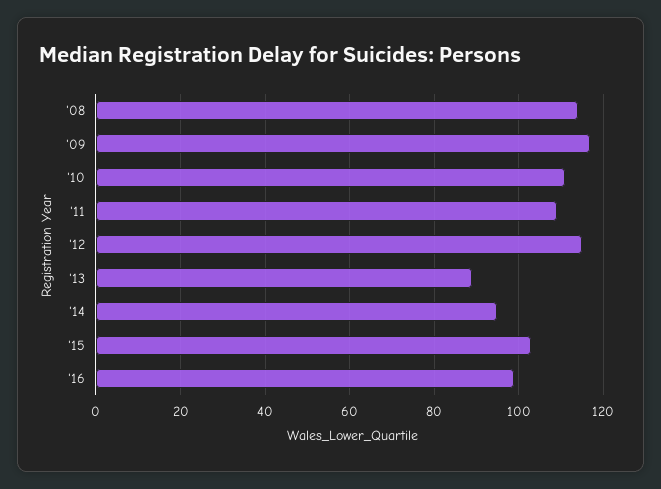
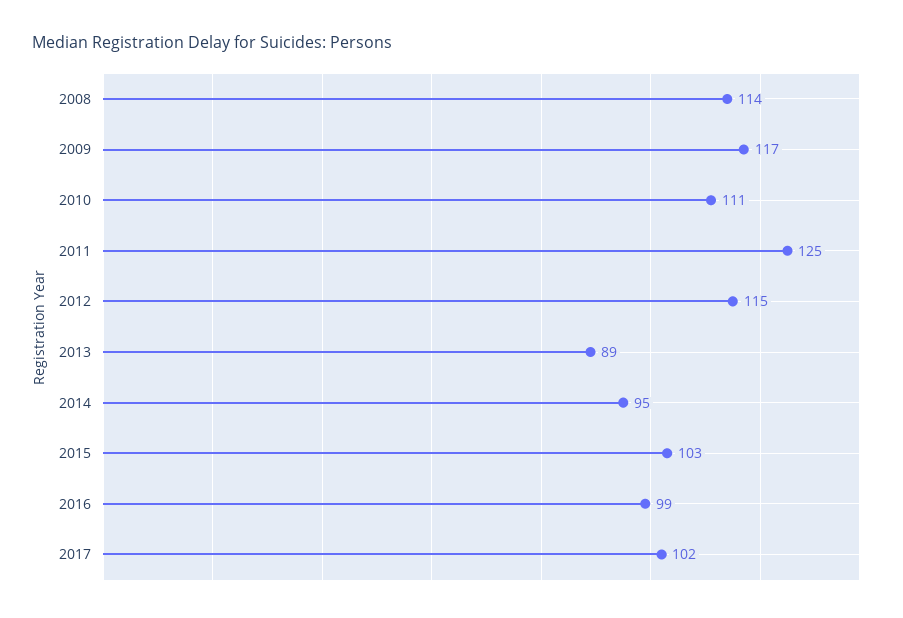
'11: 110 -> 125
2017: none -> 102

